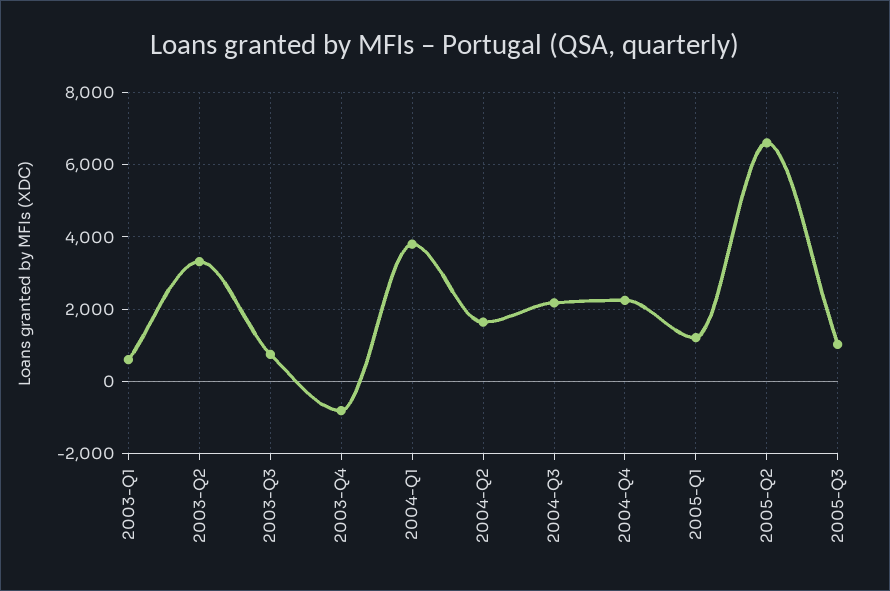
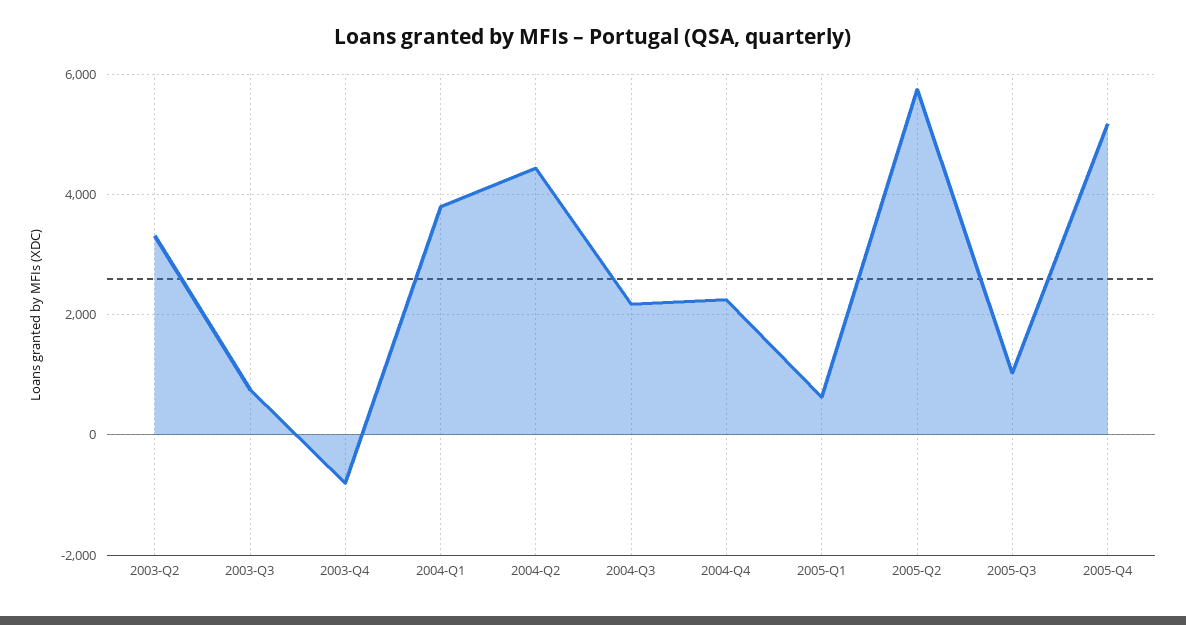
2003-Q1: 600 -> none
2004-Q2: 1600 -> 4400
2005-Q1: 1200 -> 600
2005-Q2: 6600 -> 5800
2005-Q4: none -> 5200

